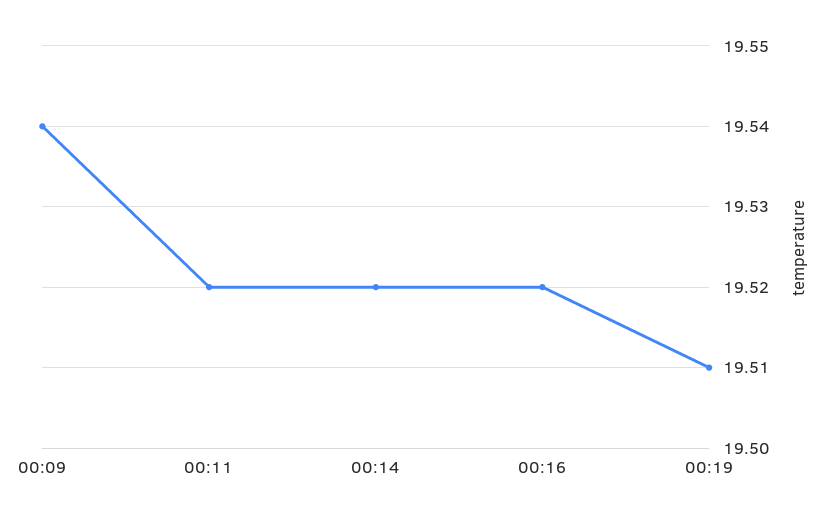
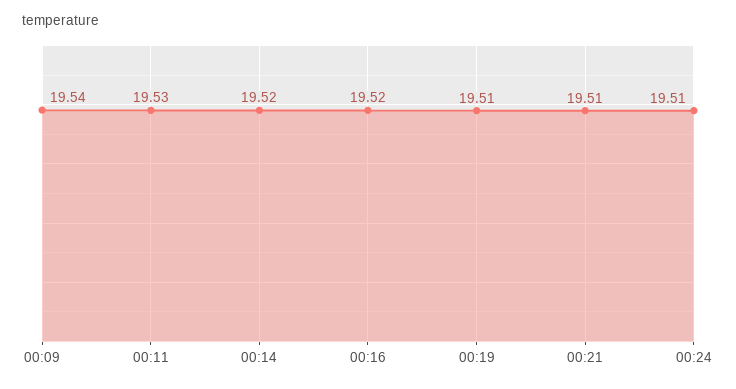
00:11: 19.52 -> 19.53
00:21: none -> 19.51
00:24: none -> 19.51

